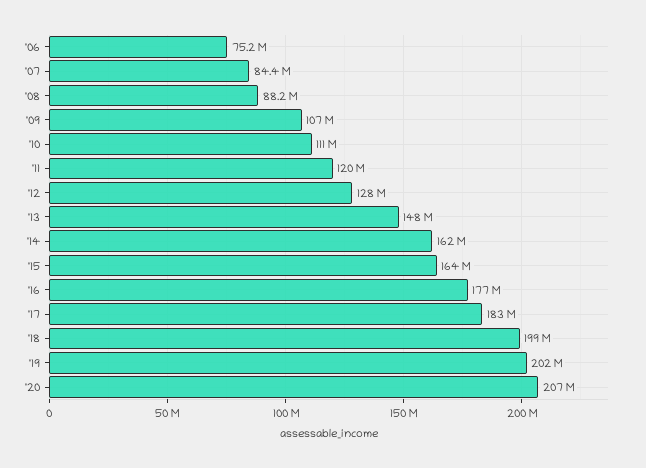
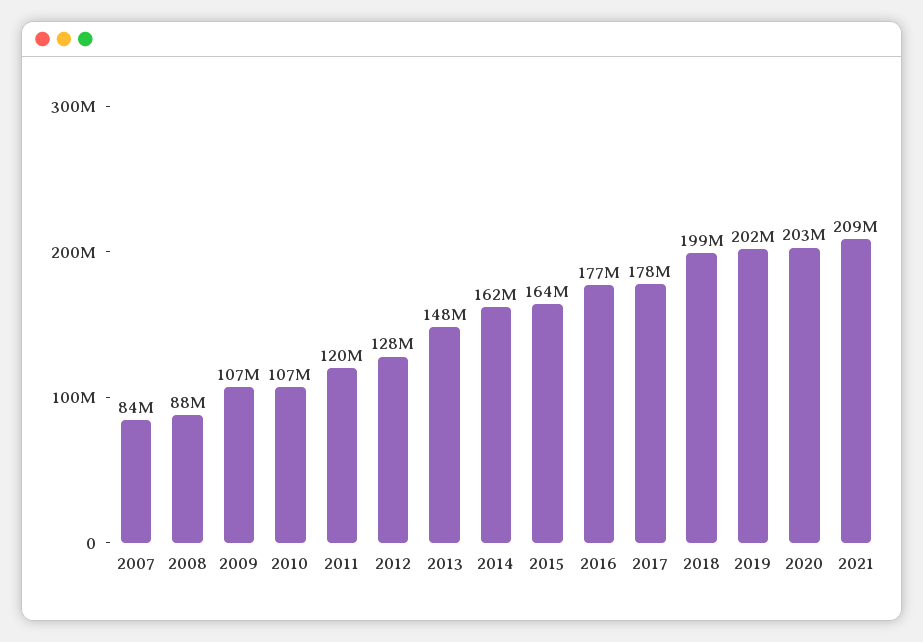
'06: 75200000 -> none
'10: 111000000 -> 107000000
'17: 183000000 -> 178000000
'20: 207000000 -> 203000000
2021: none -> 209000000

